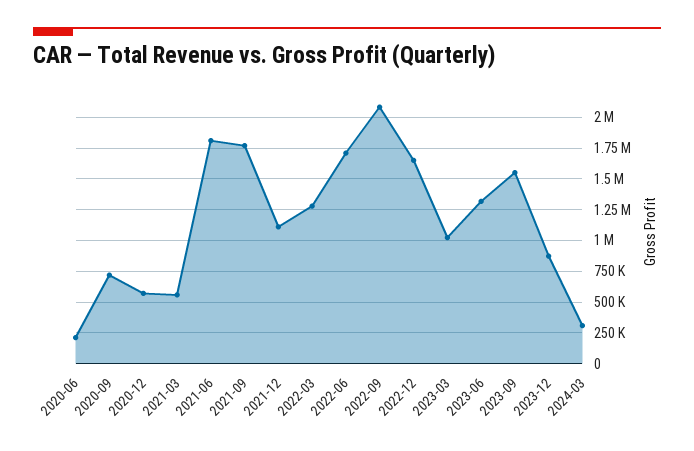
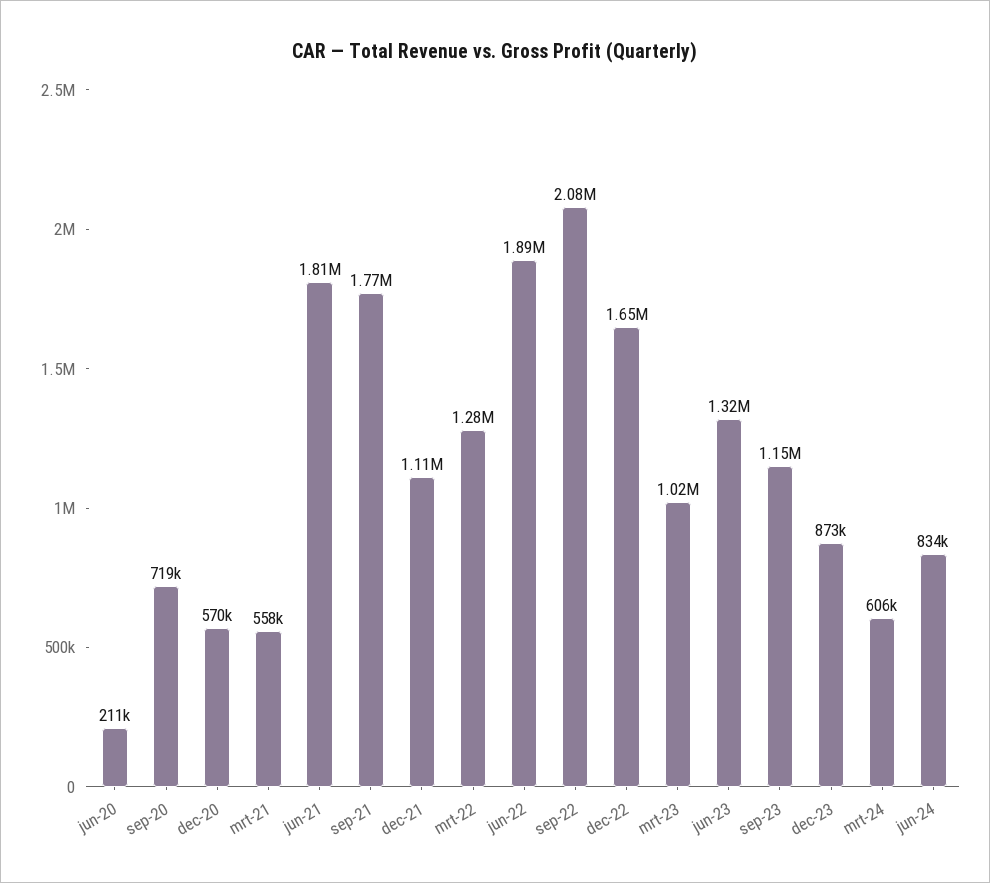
2022-06: 1700000 -> 1890000
2023-09: 1550000 -> 1150000
2024-03: 300000 -> 606000
jun-24: none -> 834000

